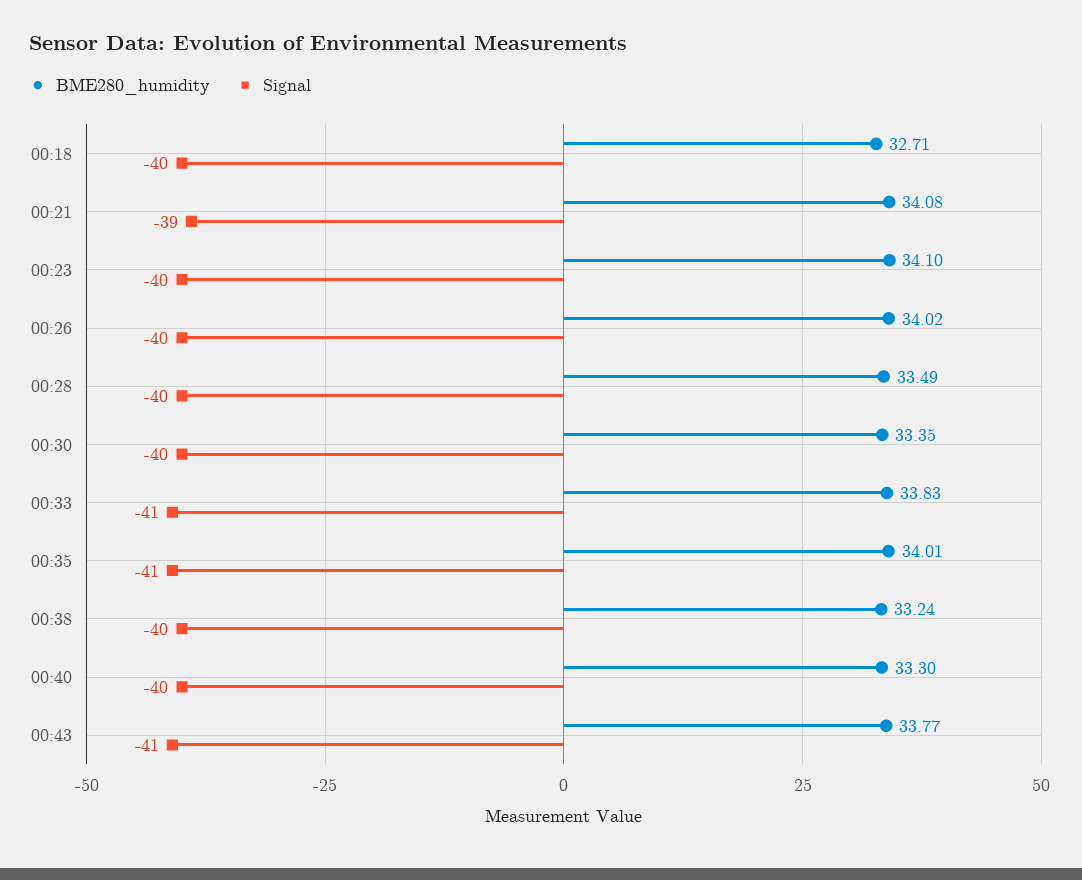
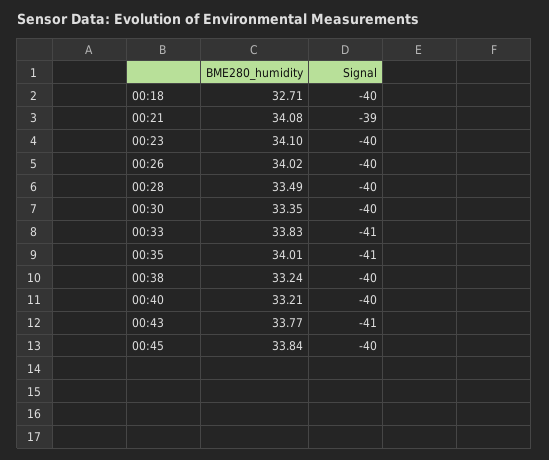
BME280_humidity, 00:40: 33.3 -> 33.21
BME280_humidity, 00:45: none -> 33.84
Signal, 00:45: none -> -40

